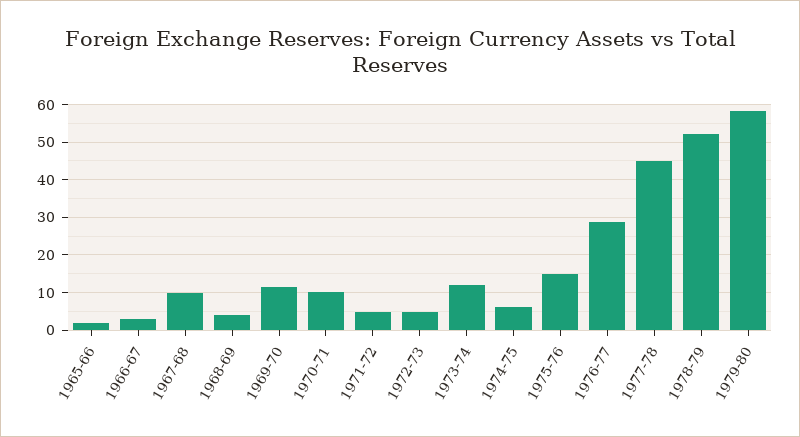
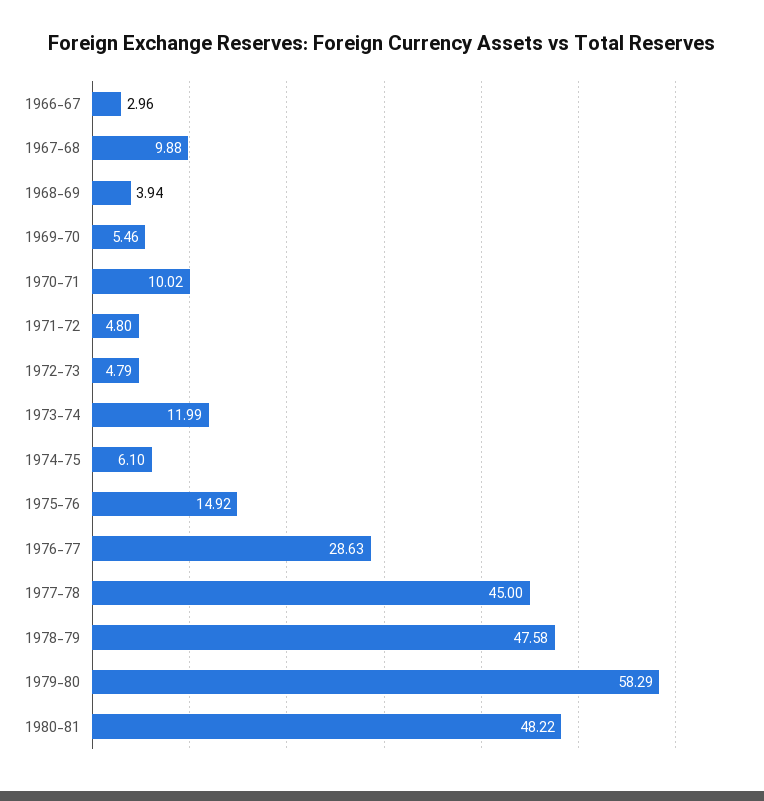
1965-66: 2 -> none
1969-70: 12 -> 5.46
1978-79: 52 -> 47.58
1980-81: none -> 48.22

